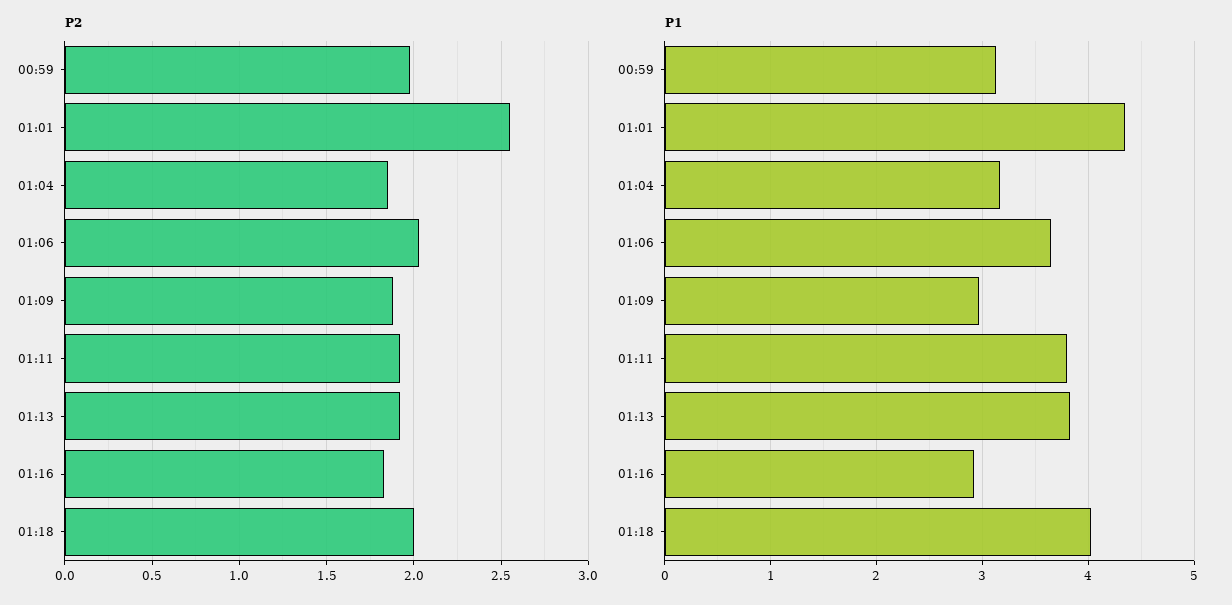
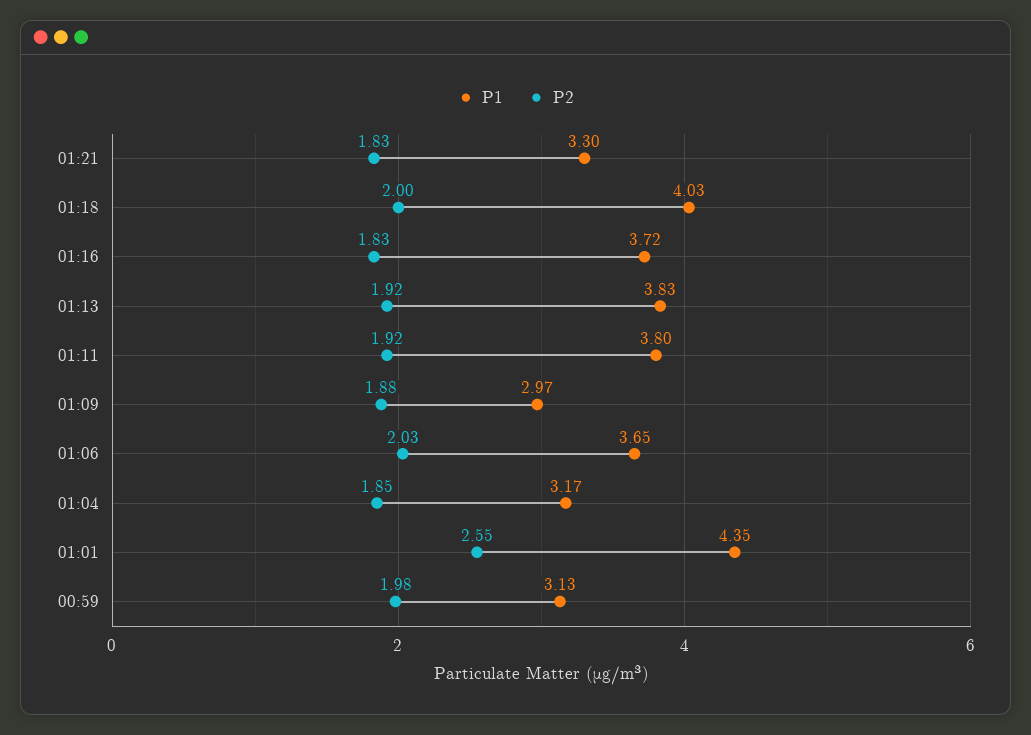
P1, 01:16: 2.9 -> 3.72
P1, 01:21: none -> 3.3
P2, 01:21: none -> 1.83

